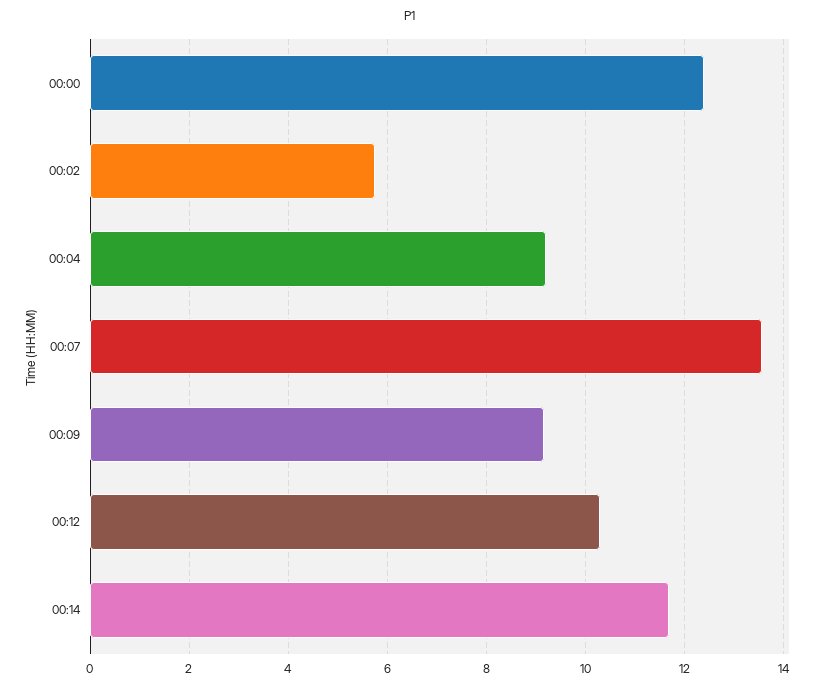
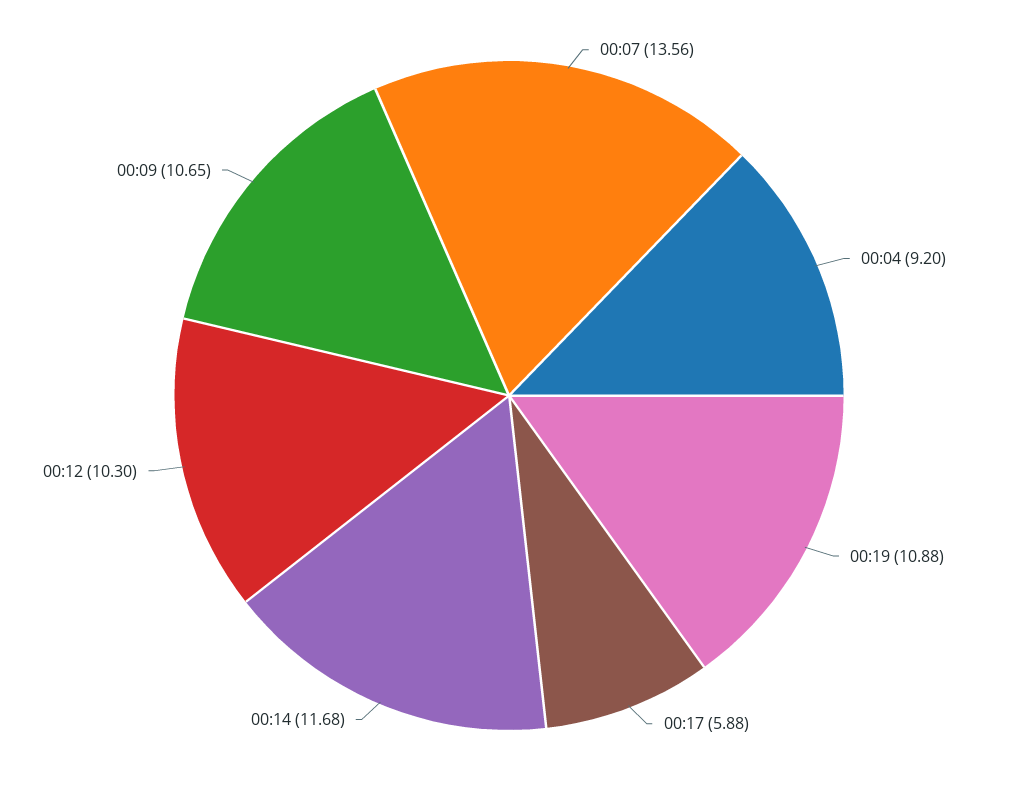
00:00: 12.4 -> none
00:02: 5.8 -> none
00:09: 9.2 -> 10.65
00:19: none -> 10.88
00:17: none -> 5.88

